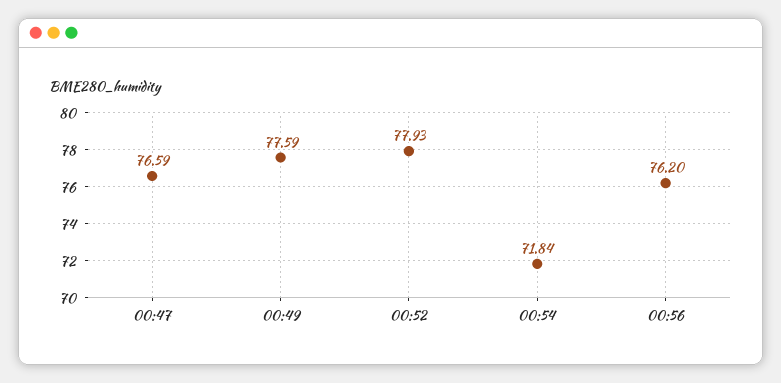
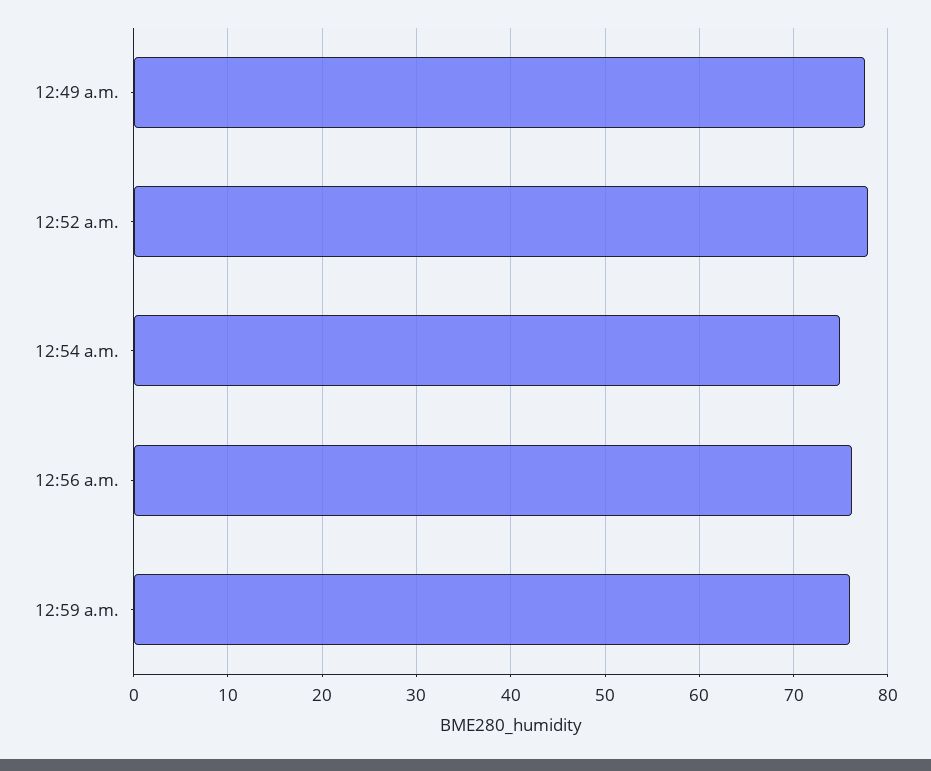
00:47: 76.59 -> none
00:54: 71.84 -> 75
12:59 a.m.: none -> 76

